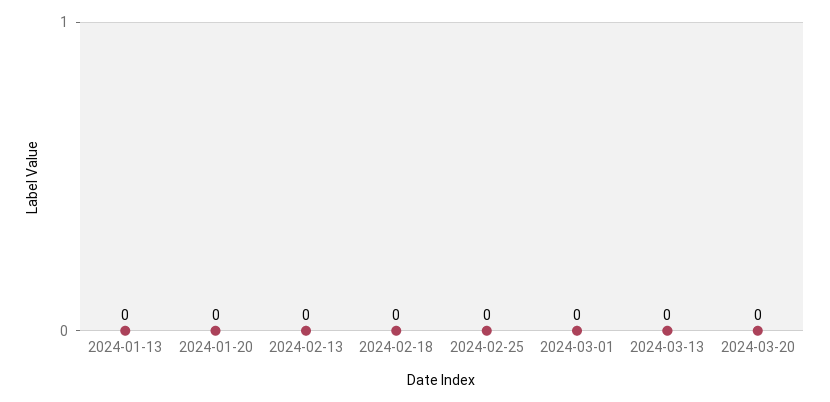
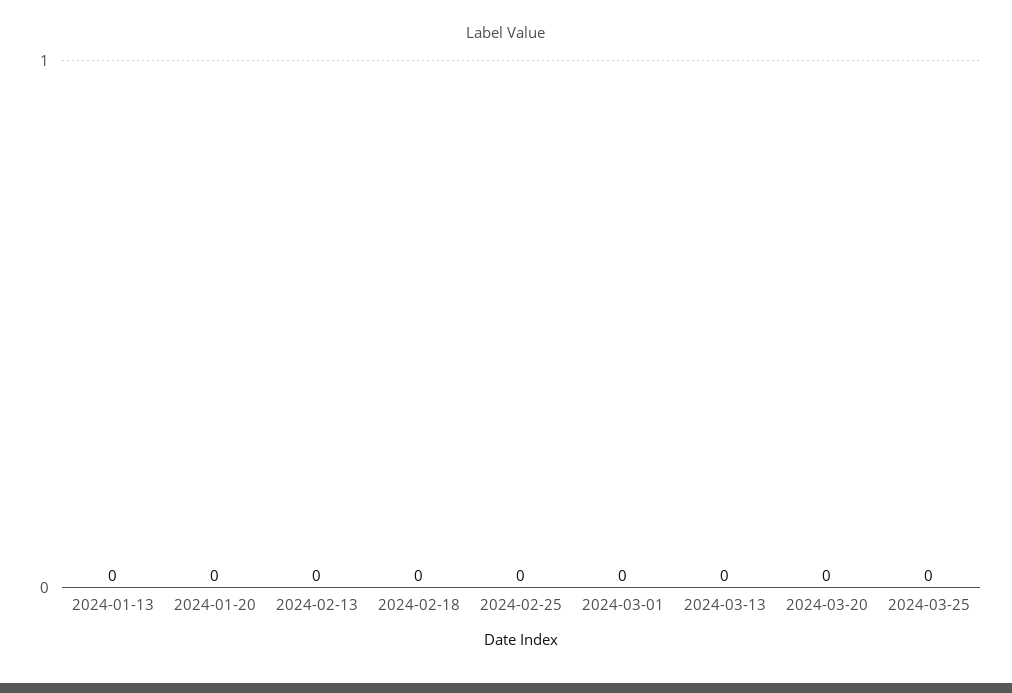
2024-03-25: none -> 0

